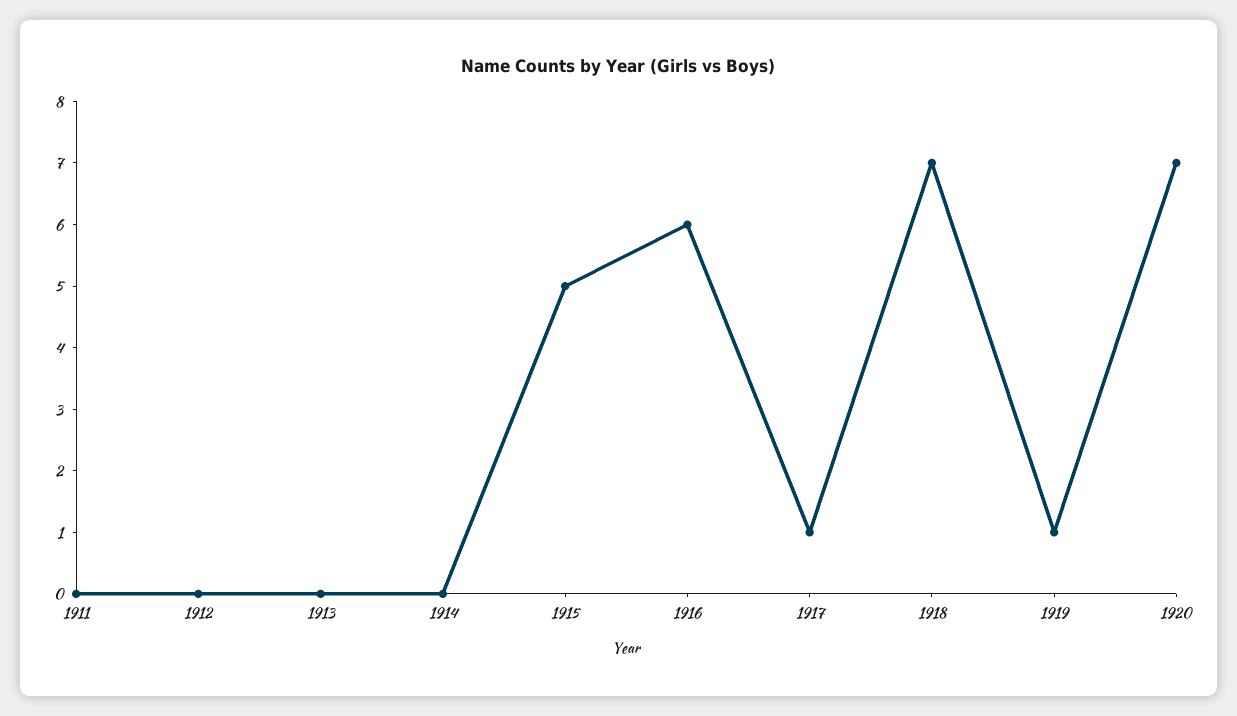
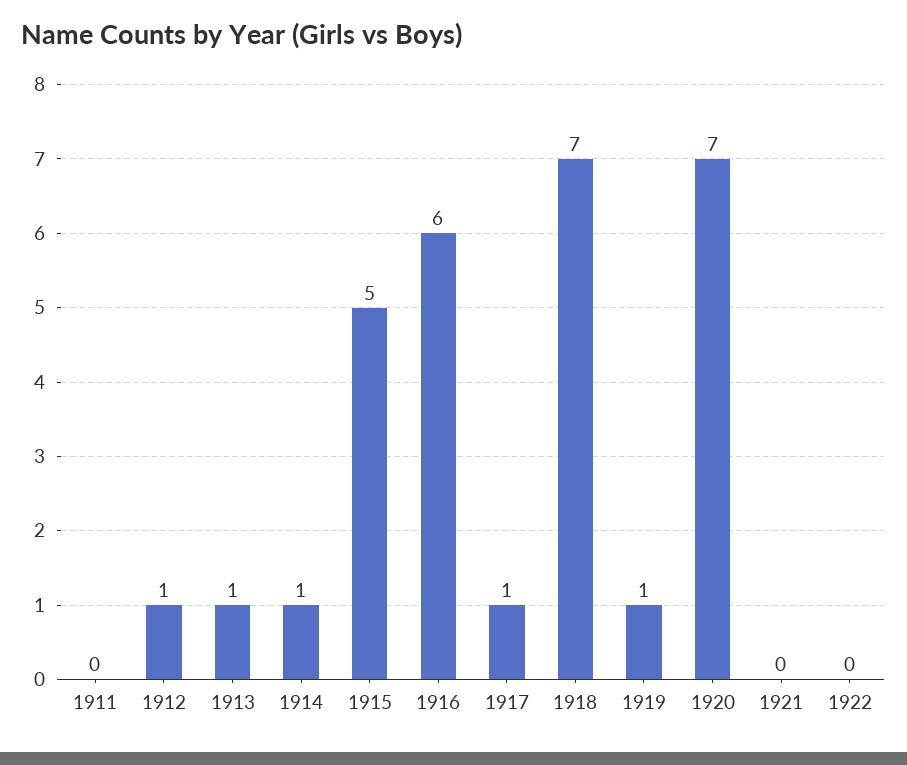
1912: 0 -> 1
1913: 0 -> 1
1914: 0 -> 1
1921: none -> 0
1922: none -> 0

